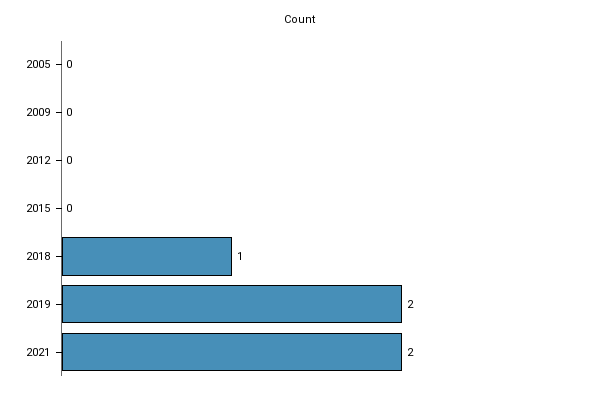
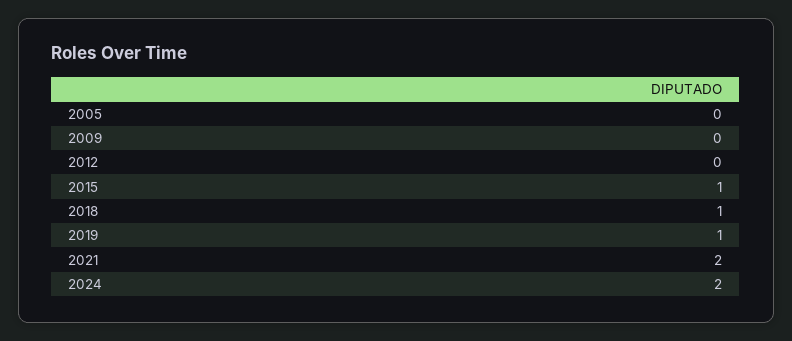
2015: 0 -> 1
2019: 2 -> 1
2024: none -> 2

